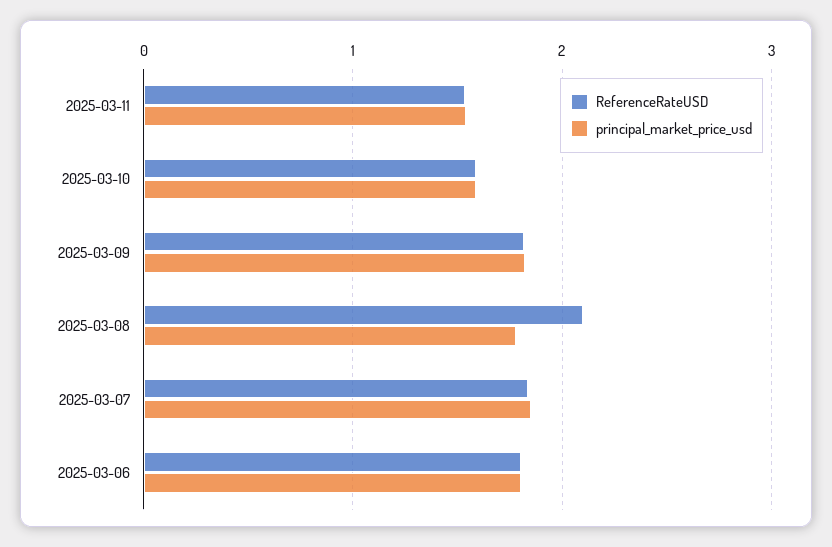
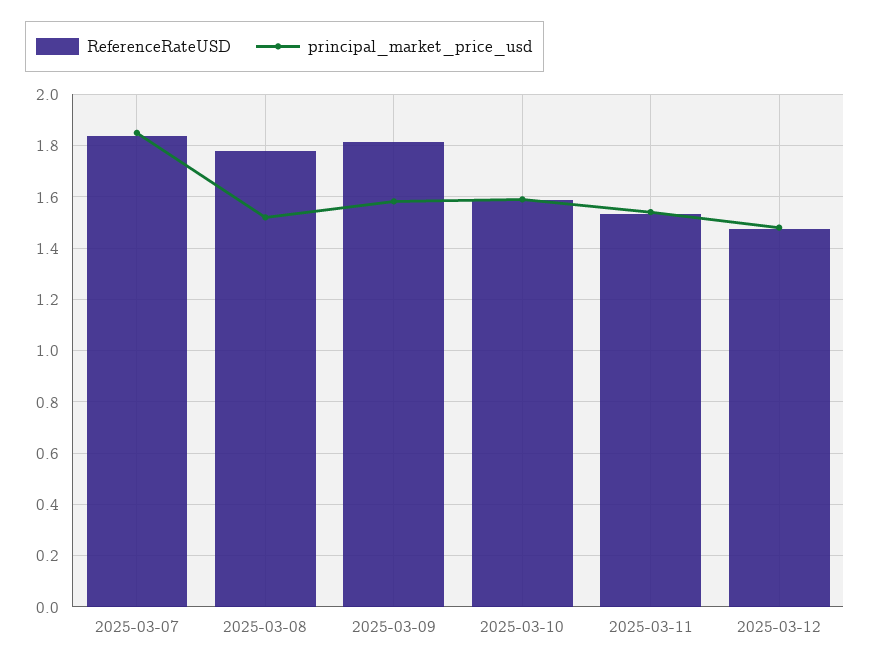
principal_market_price_usd, 2025-03-09: 1.8 -> 1.575
ReferenceRateUSD, 2025-03-08: 2.1 -> 1.775
principal_market_price_usd, 2025-03-08: 1.8 -> 1.525
ReferenceRateUSD, 2025-03-06: 1.8 -> none
principal_market_price_usd, 2025-03-06: 1.8 -> none
ReferenceRateUSD, 2025-03-12: none -> 1.475
principal_market_price_usd, 2025-03-12: none -> 1.475

